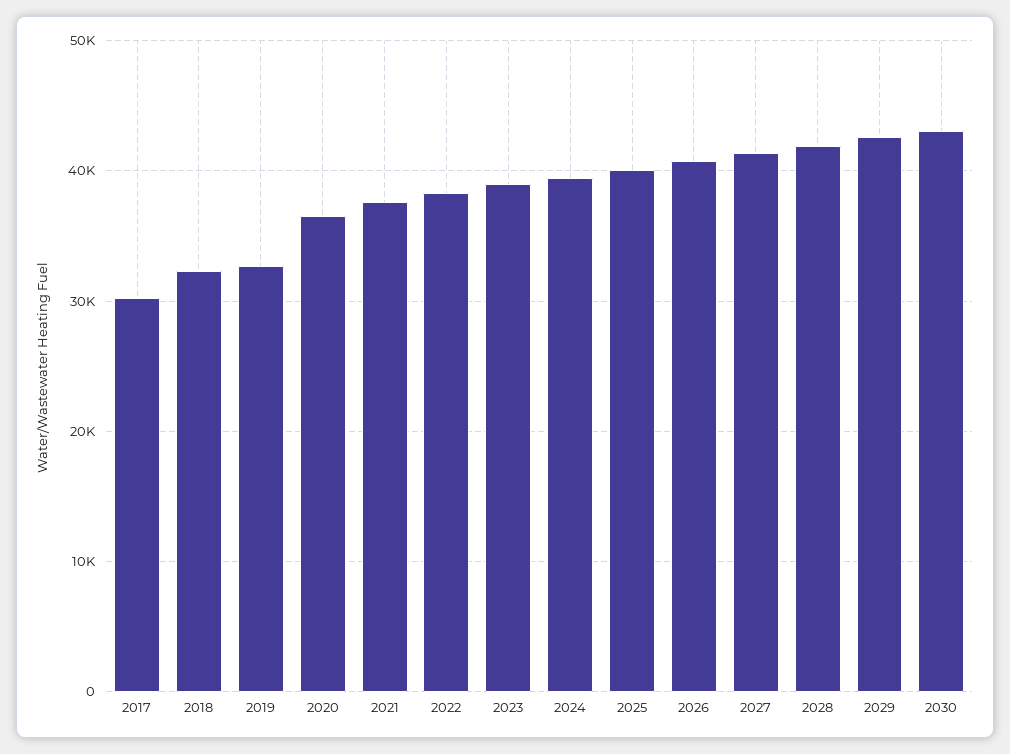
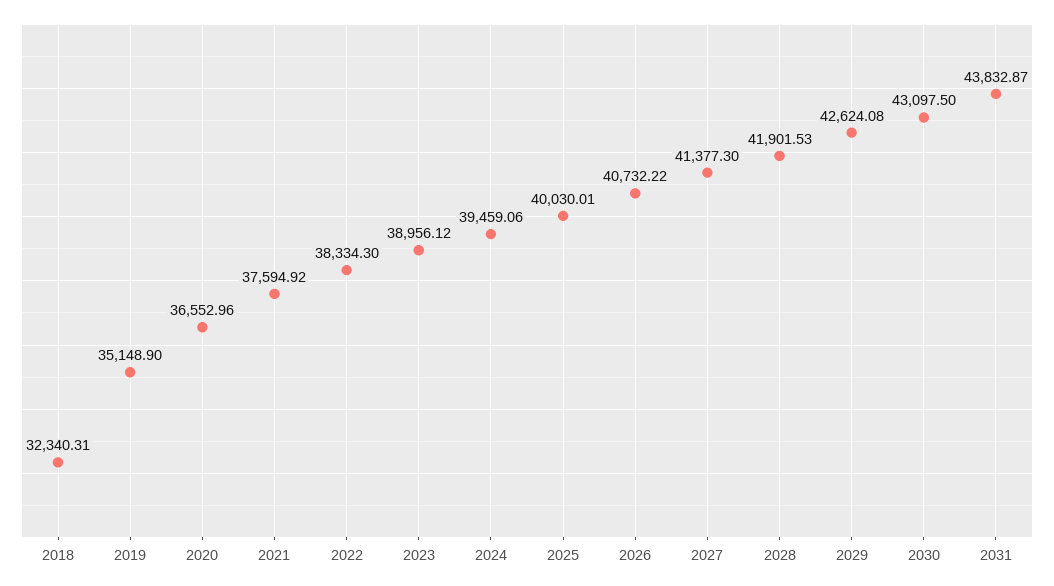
2017: 30000 -> none
2019: 33000 -> 35148.9
2031: none -> 43832.87

